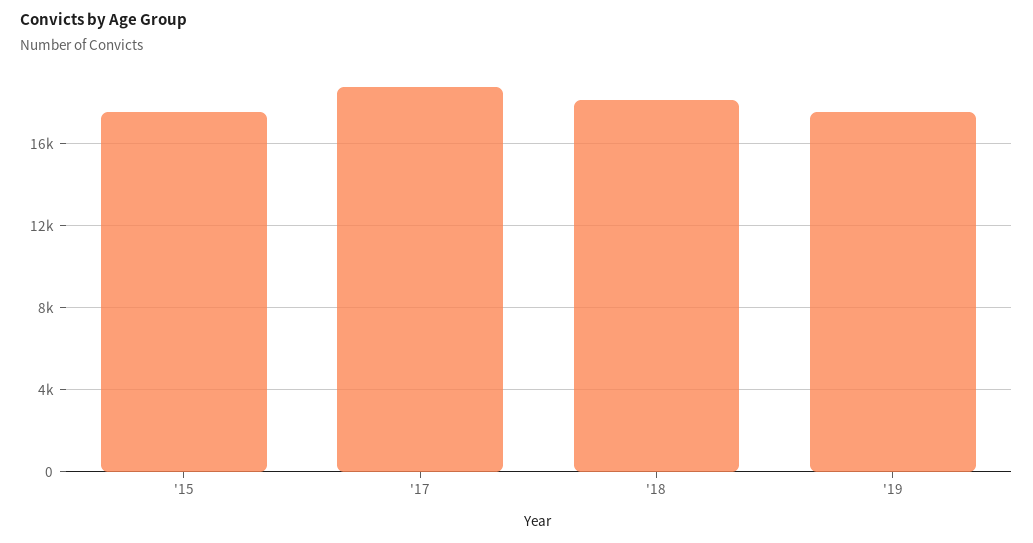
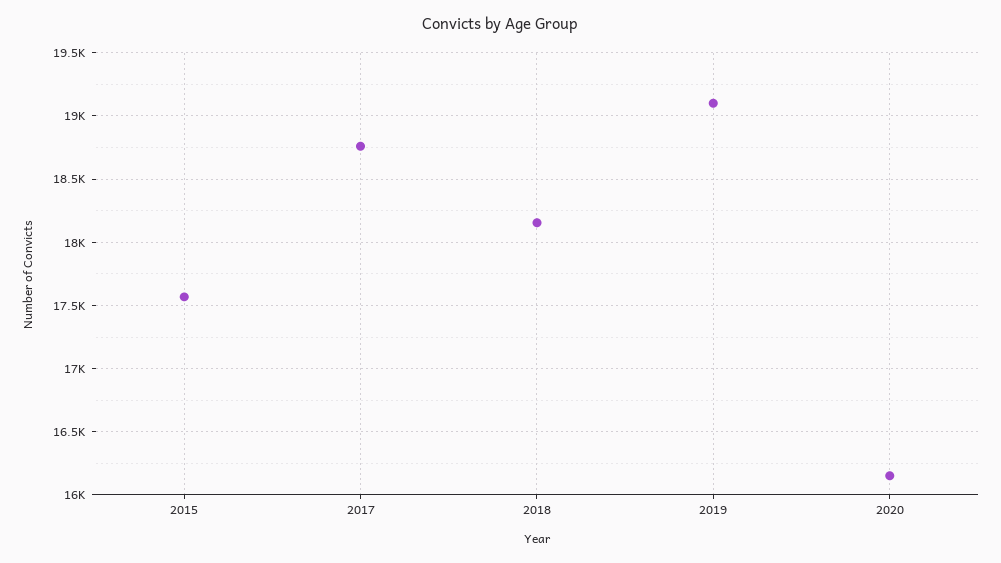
'19: 17500 -> 19100
2020: none -> 16150

